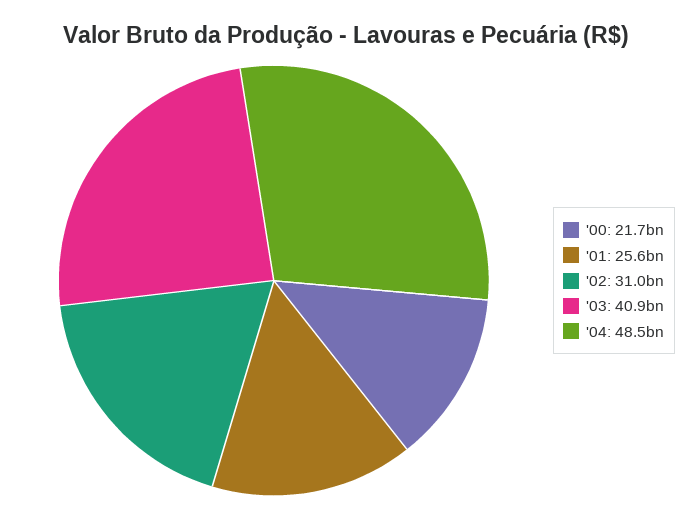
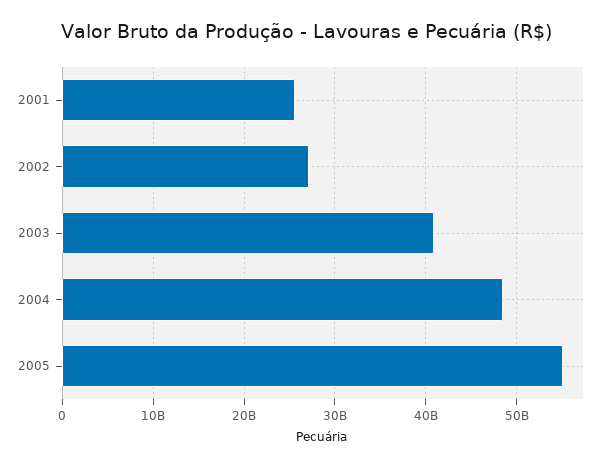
'00: 21700000000 -> none
'02: 31000000000 -> 27000000000
2005: none -> 55000000000

